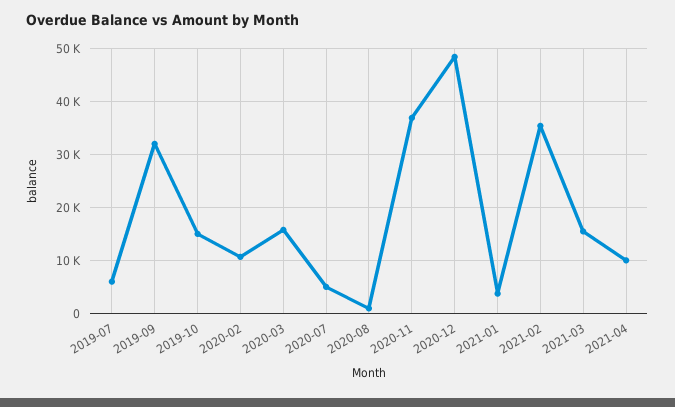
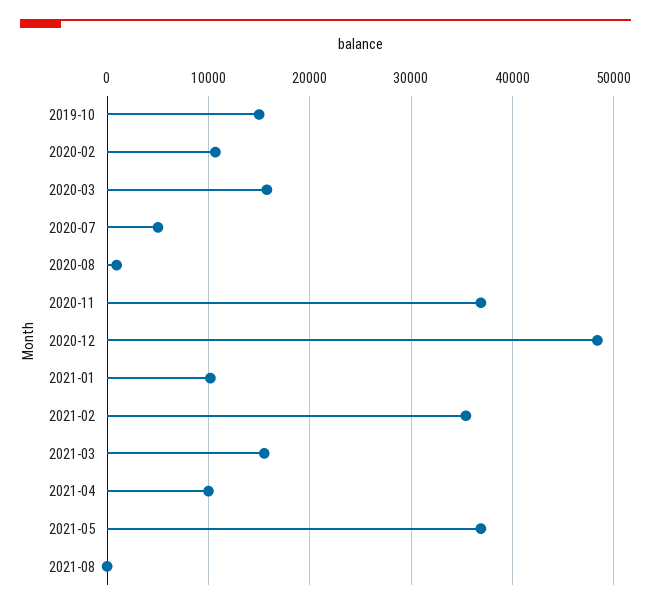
2019-07: 6000 -> none
2019-09: 32000 -> none
2021-01: 4000 -> 10000
2021-05: none -> 37000
2021-08: none -> 0

